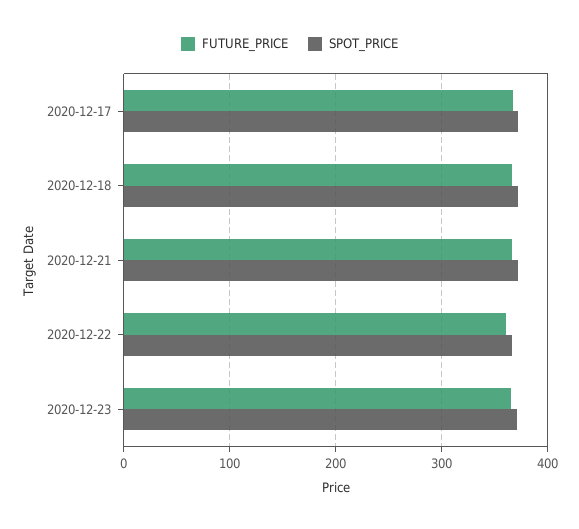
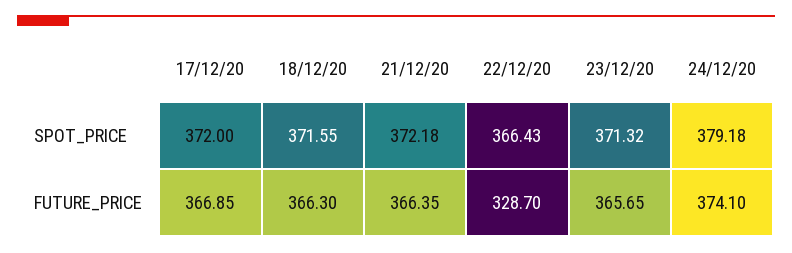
FUTURE_PRICE, 2020-12-22: 360 -> 328.7
SPOT_PRICE, 24/12/20: none -> 379.18
FUTURE_PRICE, 24/12/20: none -> 374.1

